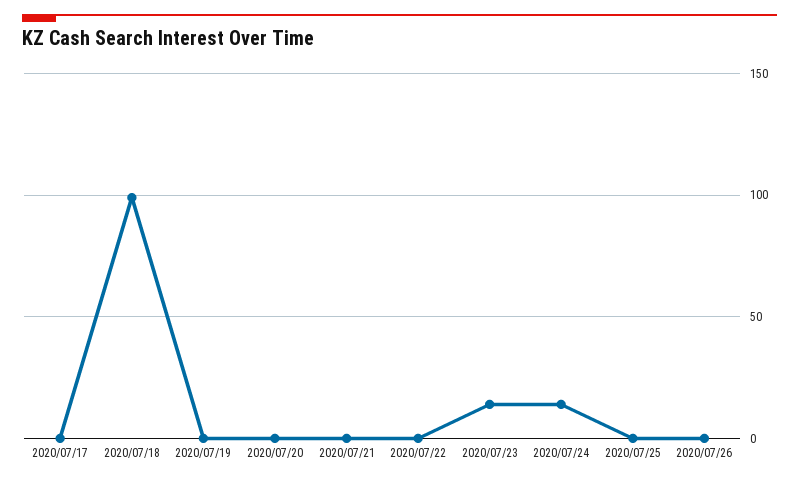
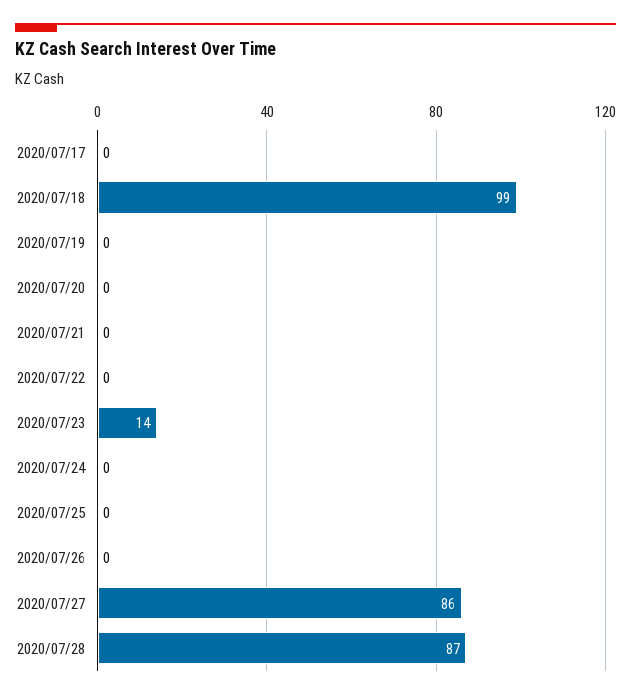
2020/07/24: 15 -> 0
2020/07/27: none -> 86
2020/07/28: none -> 87

